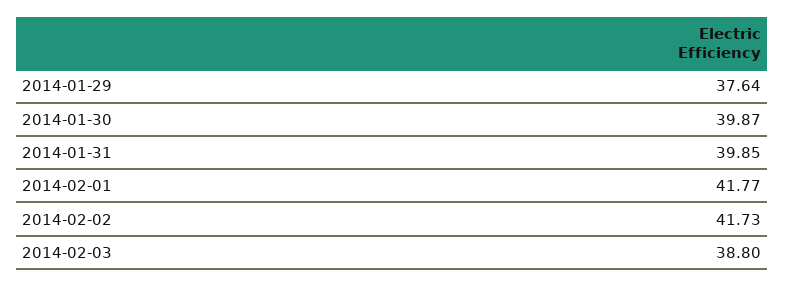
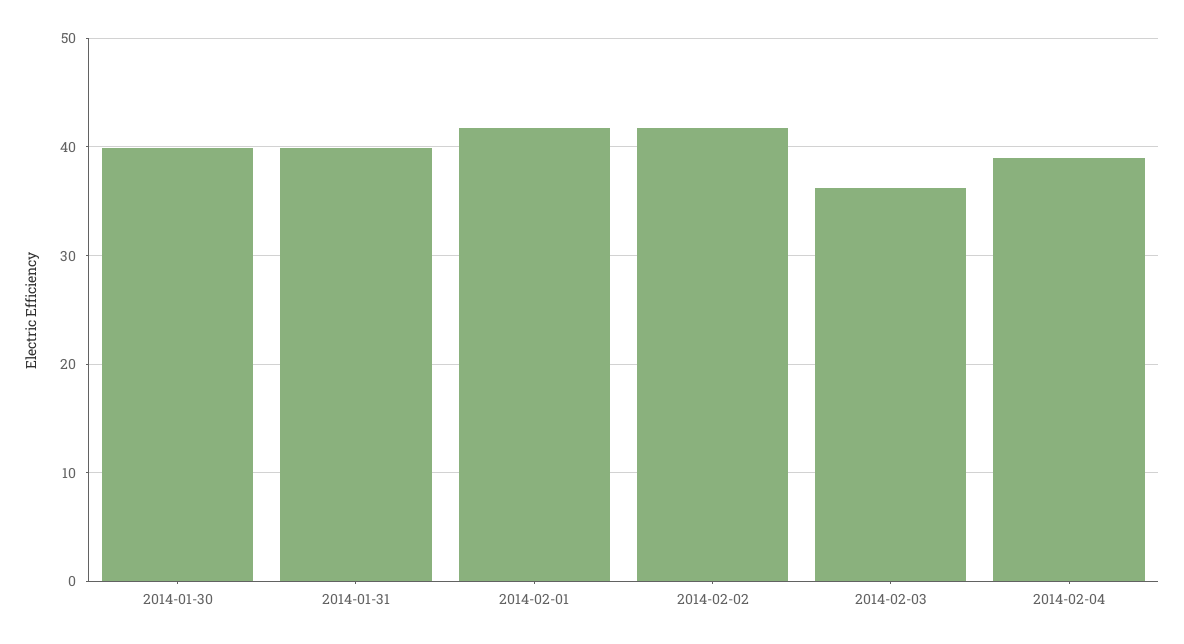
2014-01-29: 37.64 -> none
2014-02-03: 38.8 -> 36
2014-02-04: none -> 39

